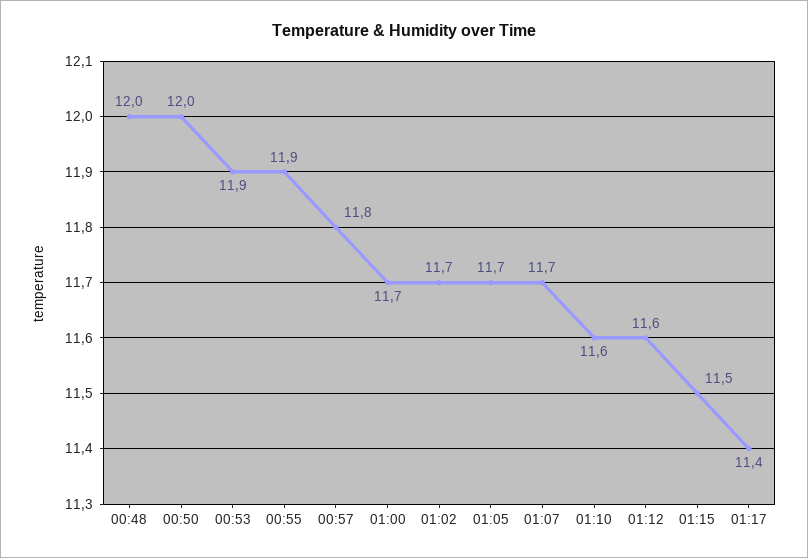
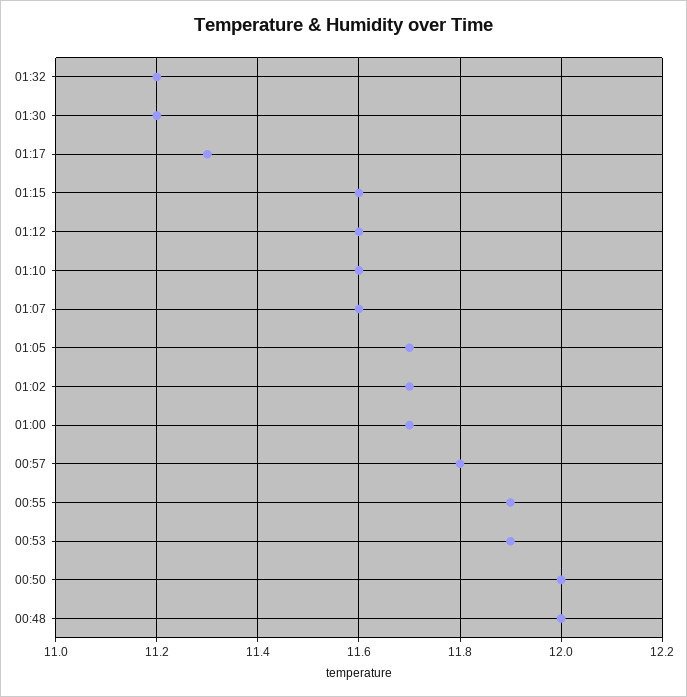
01:07: 11.7 -> 11.6
01:15: 11.5 -> 11.6
01:17: 11.4 -> 11.3
01:32: none -> 11.2
01:30: none -> 11.2

